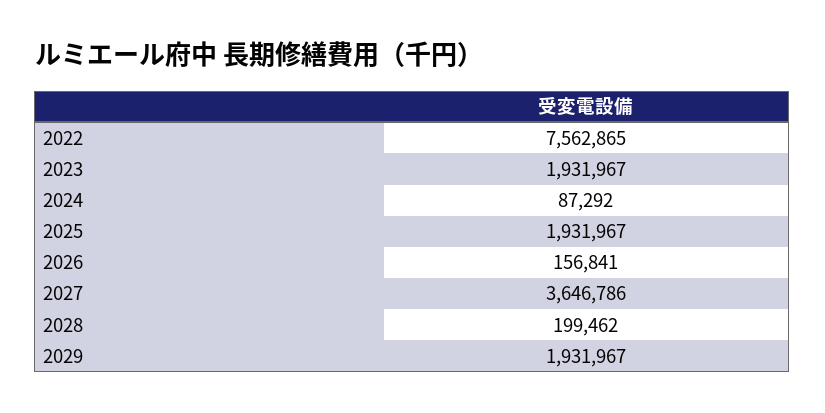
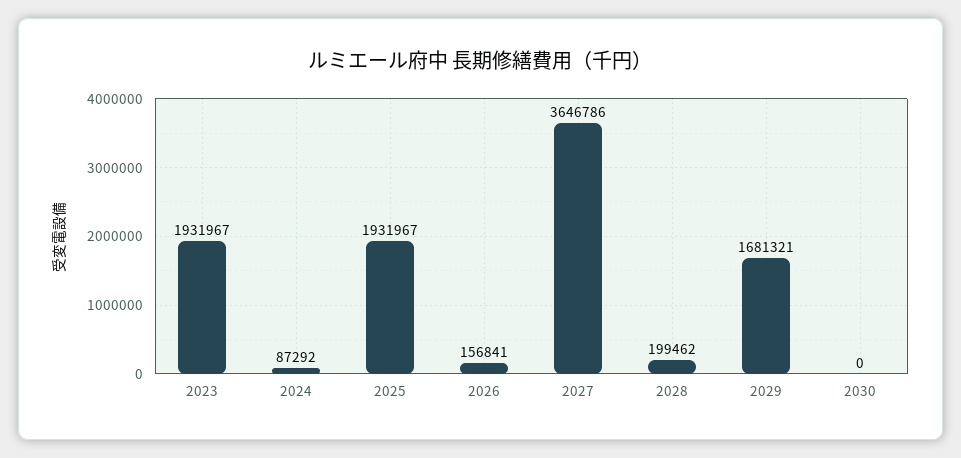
2022: 7562865 -> none
2029: 1931967 -> 1681321
2030: none -> 0

